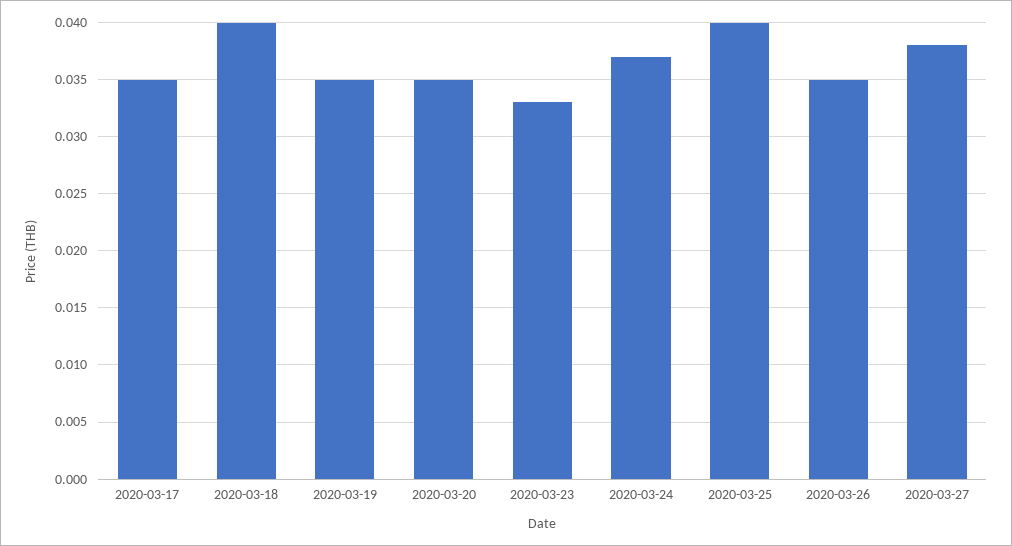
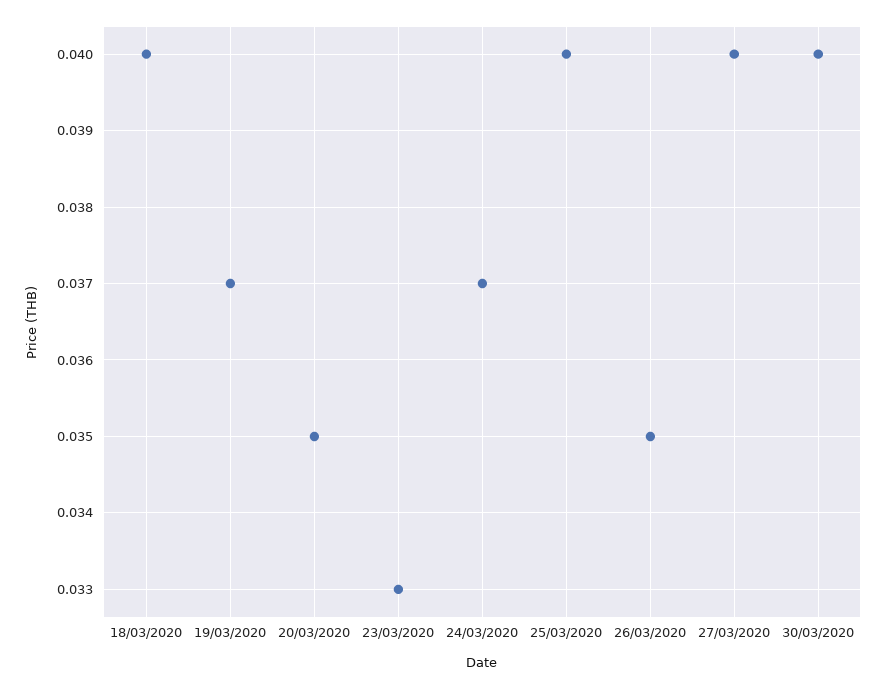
2020-03-17: 0.035 -> none
2020-03-19: 0.035 -> 0.037
2020-03-27: 0.038 -> 0.04
30/03/2020: none -> 0.04

